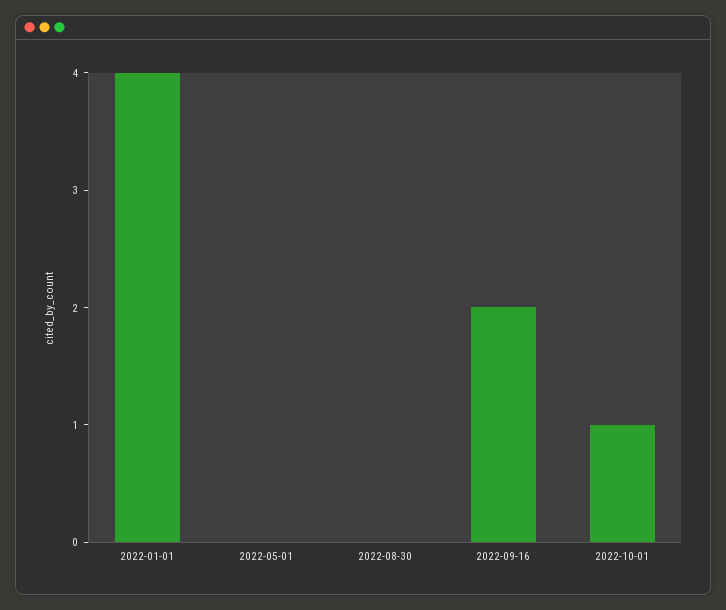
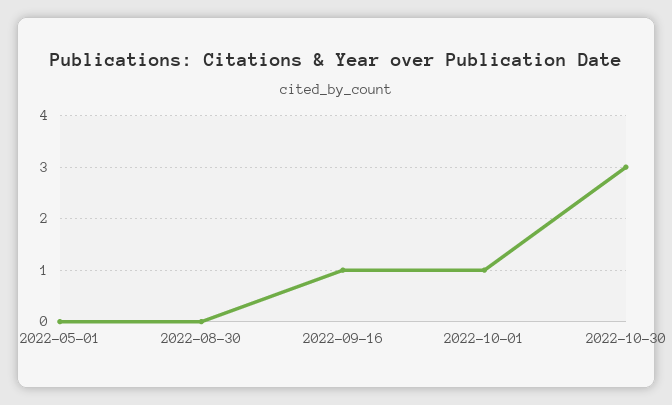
2022-01-01: 4 -> none
2022-09-16: 2 -> 1
2022-10-30: none -> 3

